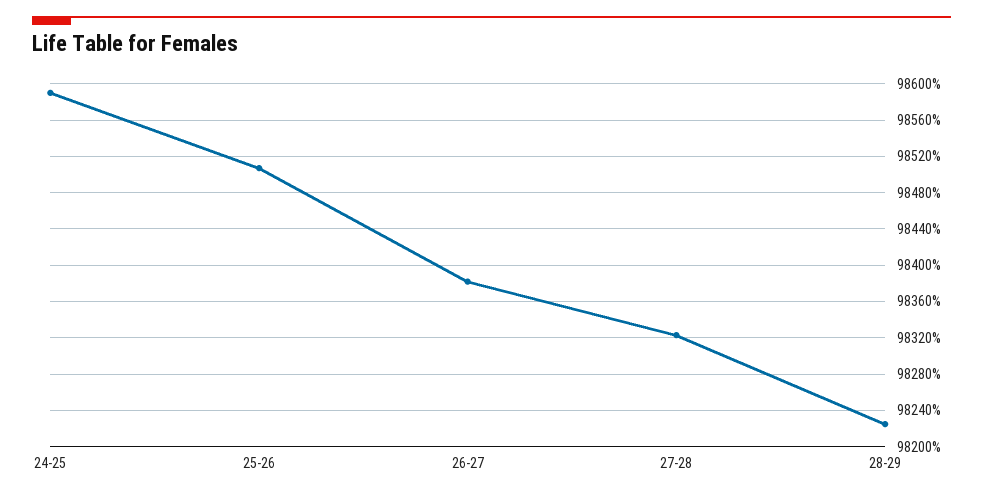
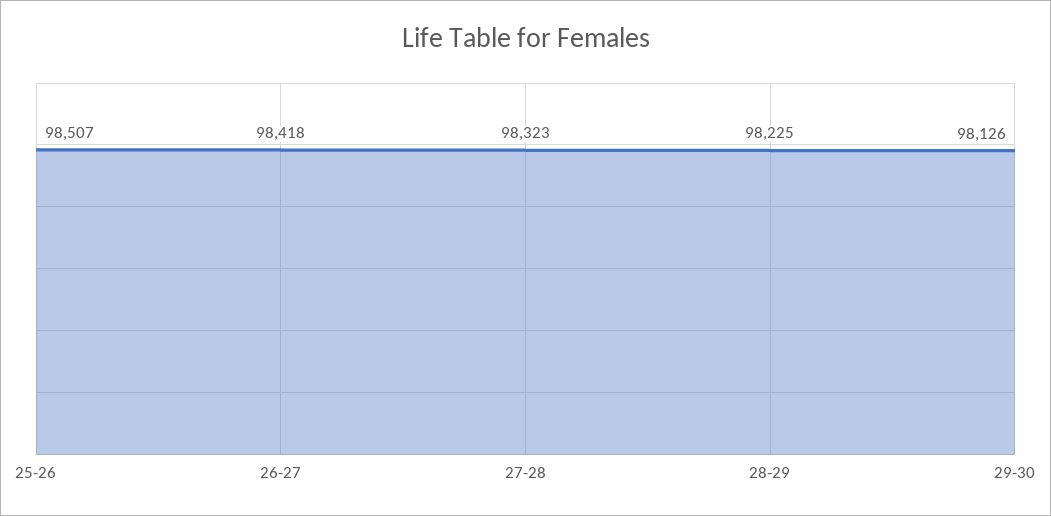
24-25: 98590 -> none
26-27: 98380 -> 98418
29-30: none -> 98126

